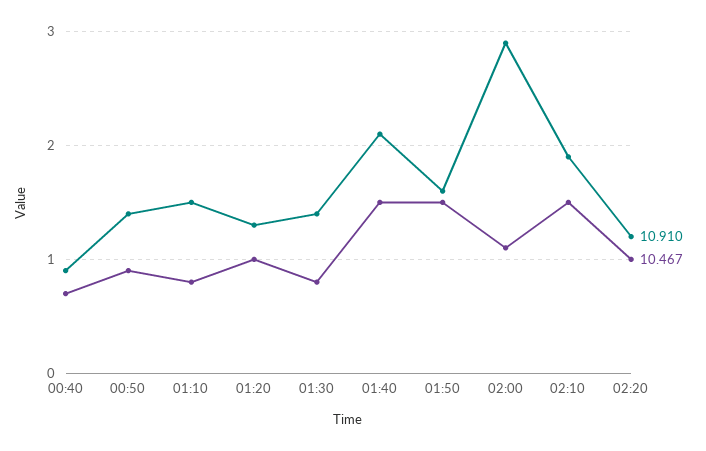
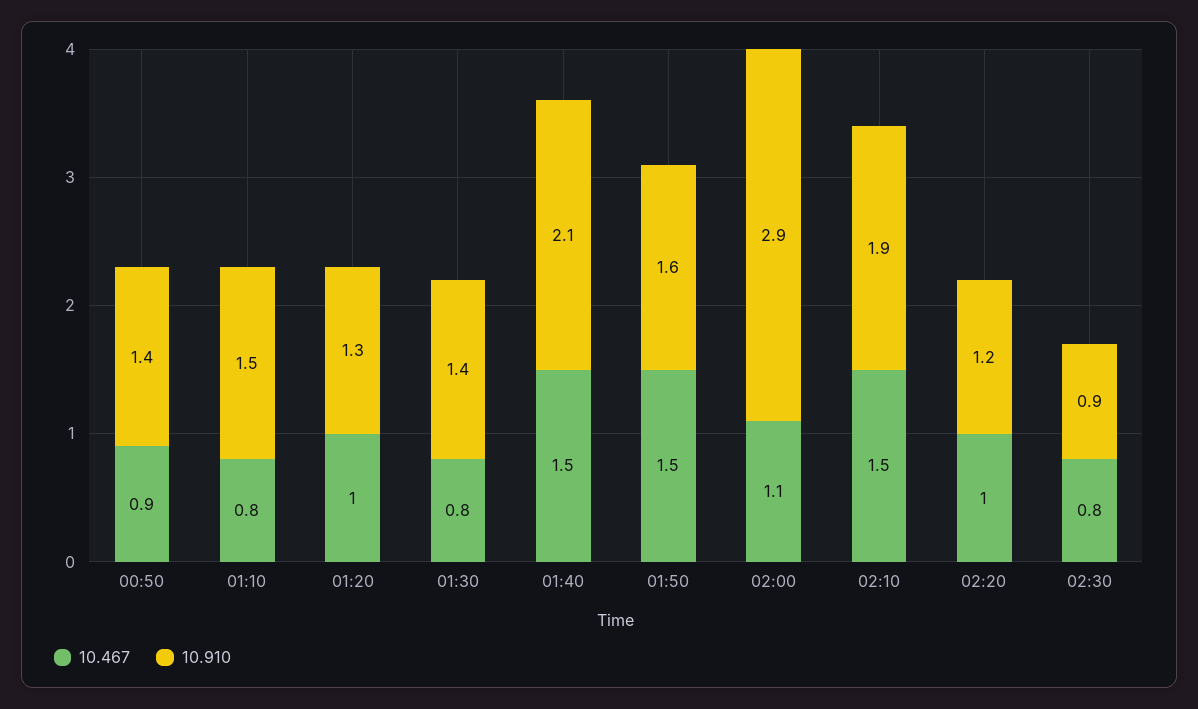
10.910, 00:40: 0.9 -> none
10.467, 00:40: 0.7 -> none
10.467, 02:30: none -> 0.8
10.910, 02:30: none -> 0.9

